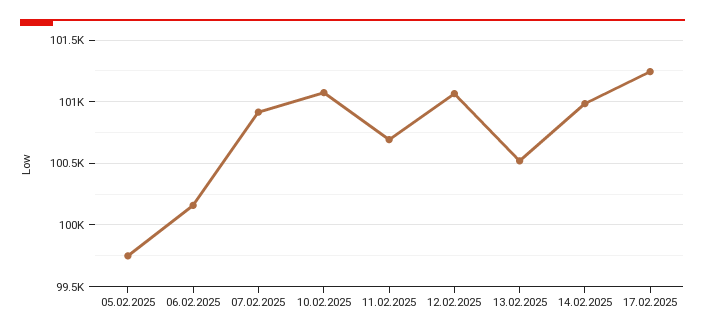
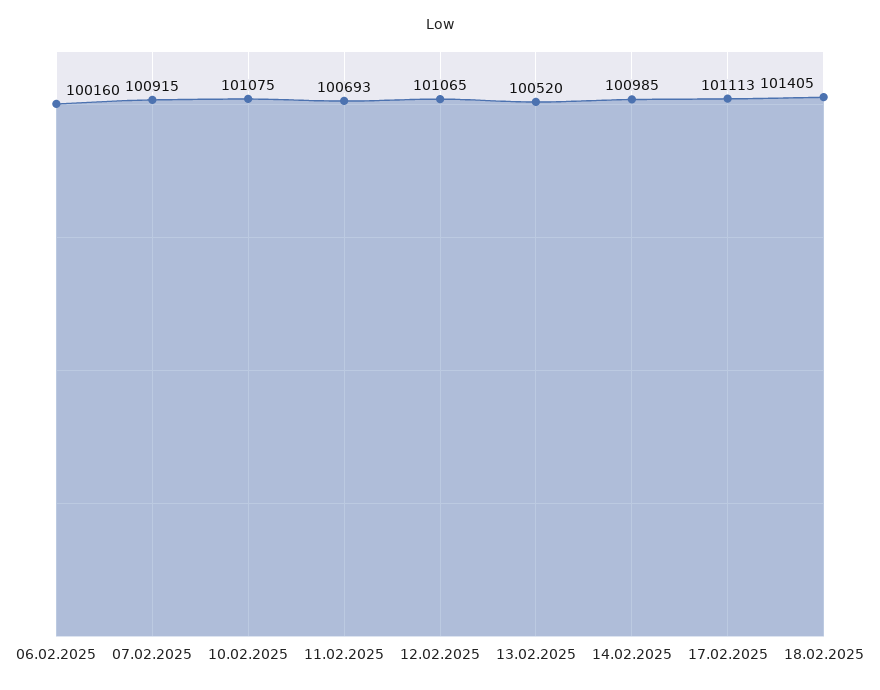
05.02.2025: 99750 -> none
17.02.2025: 101250 -> 101113
18.02.2025: none -> 101405

